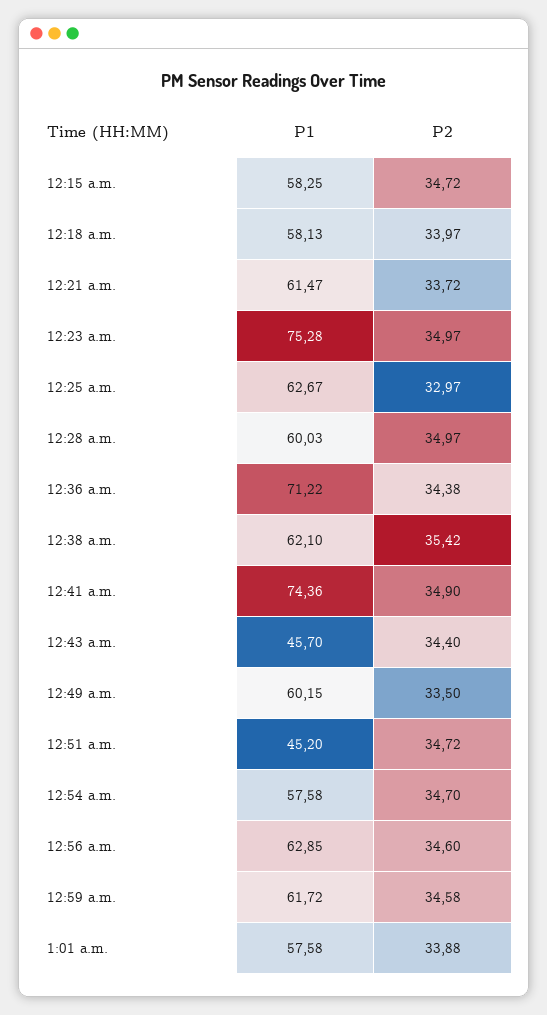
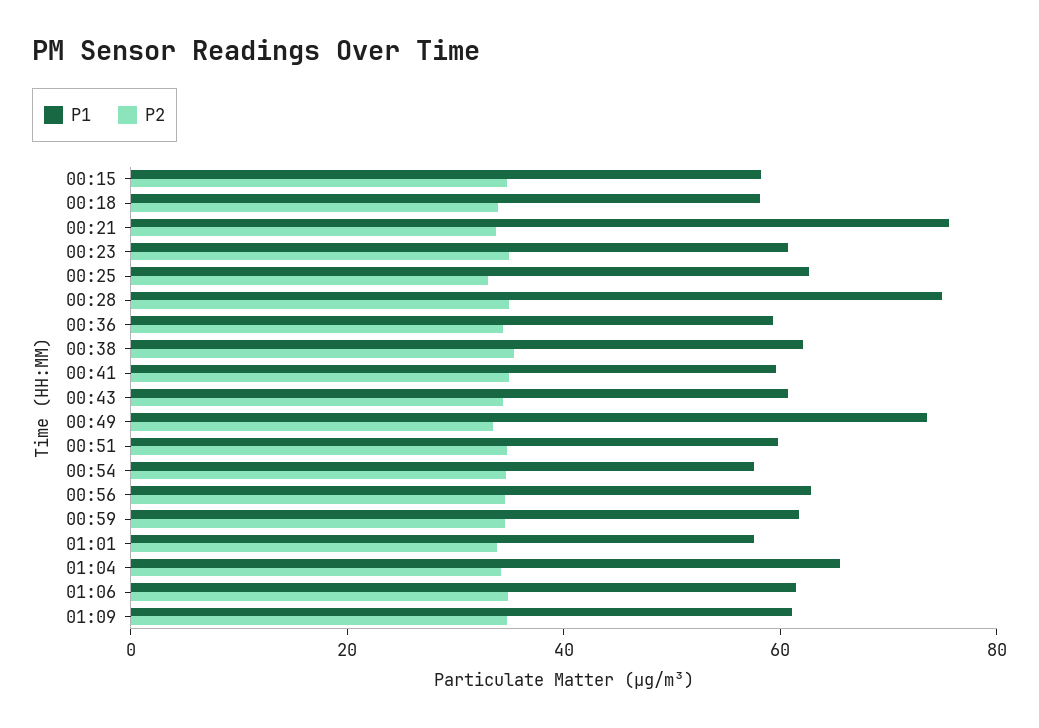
P1, 12:21 a.m.: 61.47 -> 75
P1, 12:23 a.m.: 75.28 -> 60
P1, 12:28 a.m.: 60.03 -> 75
P1, 12:36 a.m.: 71.22 -> 60
P1, 12:41 a.m.: 74.36 -> 60
P1, 12:43 a.m.: 45.7 -> 60
P1, 12:49 a.m.: 60.15 -> 75
P1, 12:51 a.m.: 45.2 -> 60
P1, 01:04: none -> 65
P2, 01:04: none -> 35
P1, 01:06: none -> 60
P2, 01:06: none -> 35
P1, 01:09: none -> 60
P2, 01:09: none -> 35

